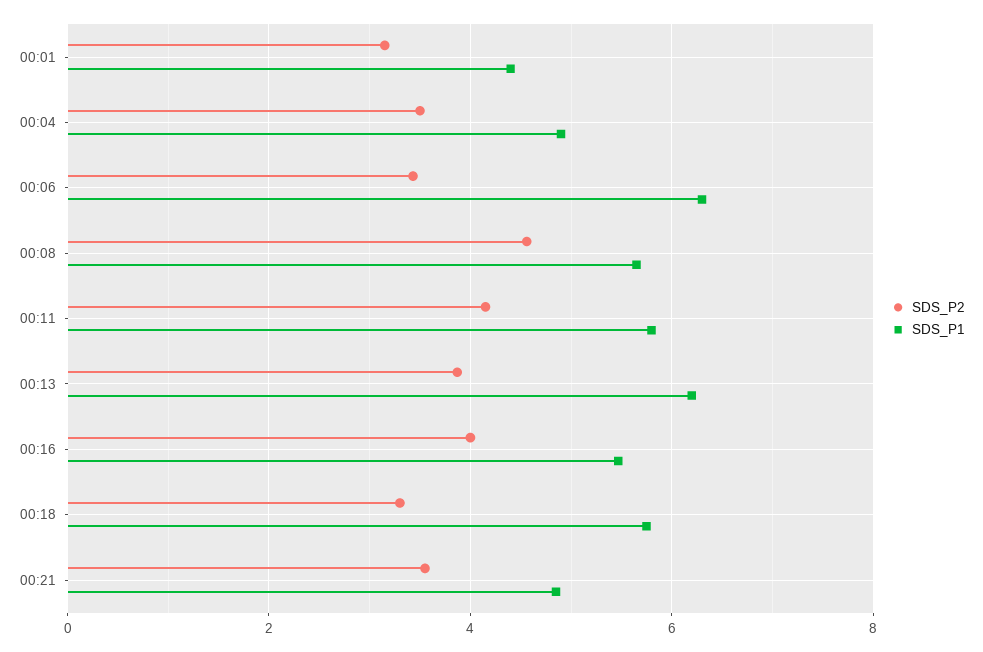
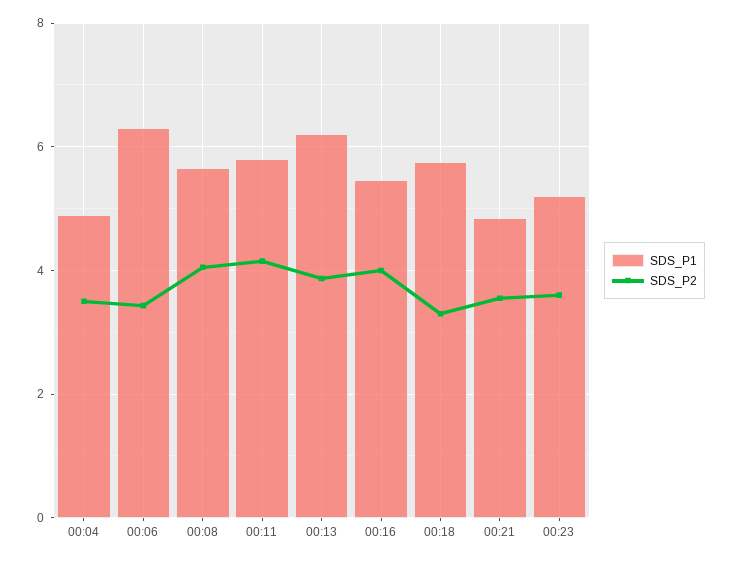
SDS_P2, 00:01: 3.2 -> none
SDS_P1, 00:01: 4.4 -> none
SDS_P2, 00:08: 4.6 -> 4
SDS_P1, 00:23: none -> 5.2
SDS_P2, 00:23: none -> 3.6

